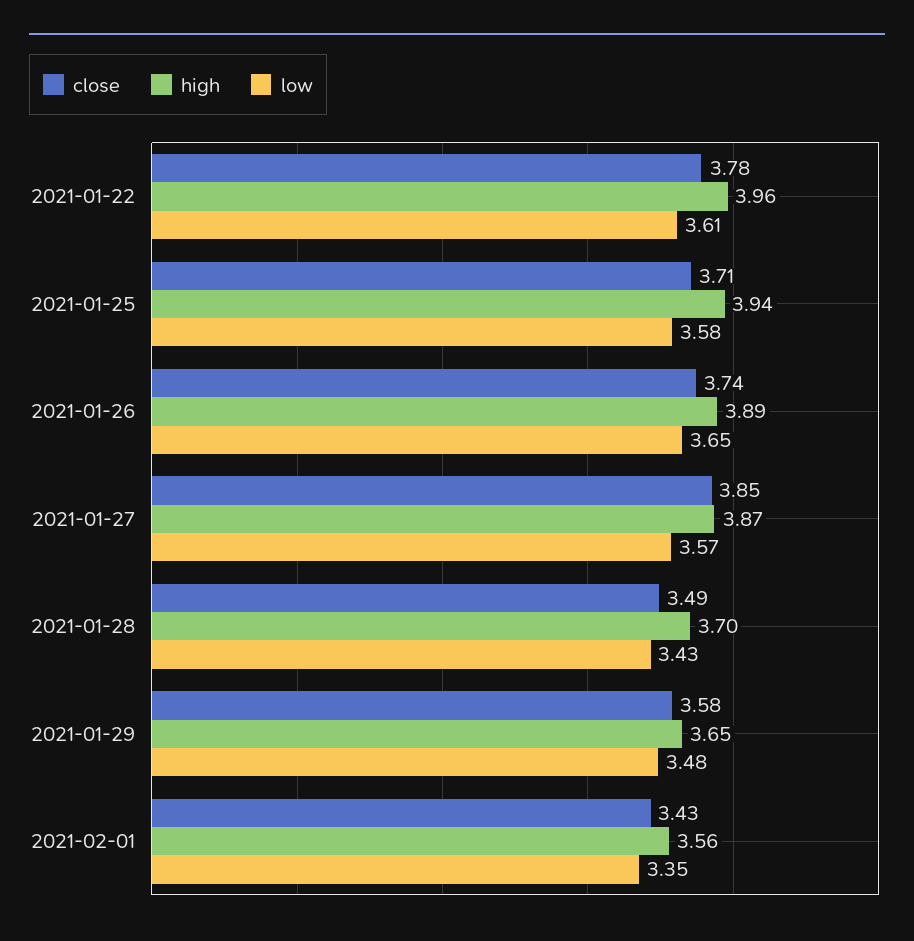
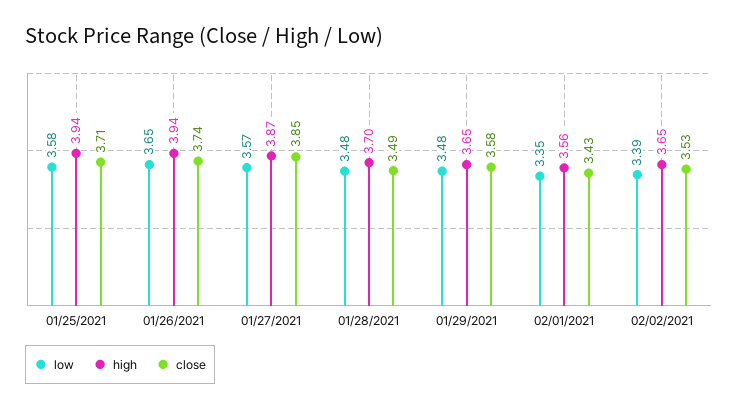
close, 2021-01-22: 3.78 -> none
high, 2021-01-22: 3.96 -> none
low, 2021-01-22: 3.61 -> none
high, 2021-01-26: 3.89 -> 3.94
low, 2021-01-28: 3.43 -> 3.48
low, 02/02/2021: none -> 3.39
high, 02/02/2021: none -> 3.65
close, 02/02/2021: none -> 3.53

